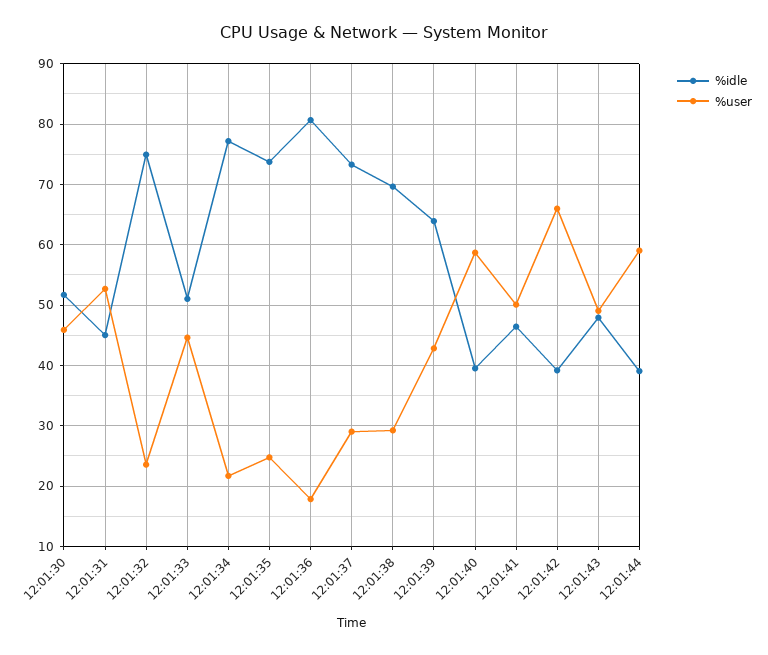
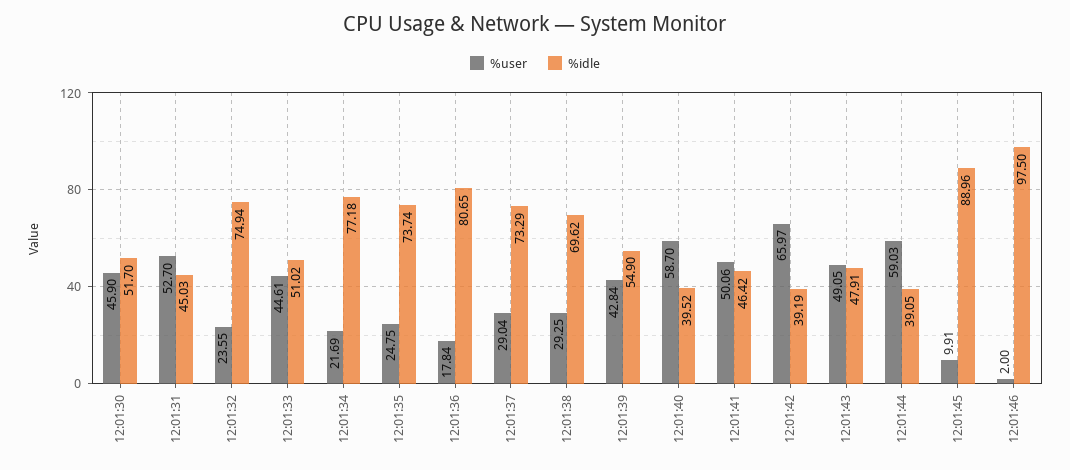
%idle, 12:01:39: 64 -> 54.9
%user, 12:01:45: none -> 9.91
%idle, 12:01:45: none -> 88.96
%user, 12:01:46: none -> 2
%idle, 12:01:46: none -> 97.5

